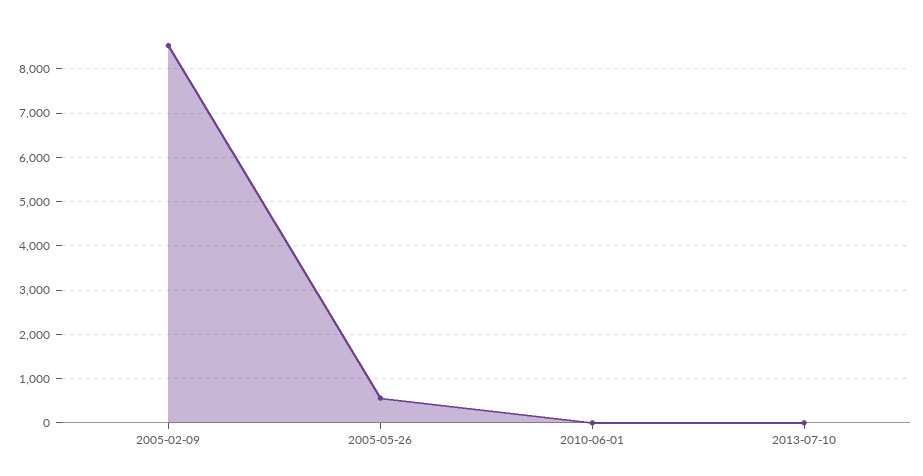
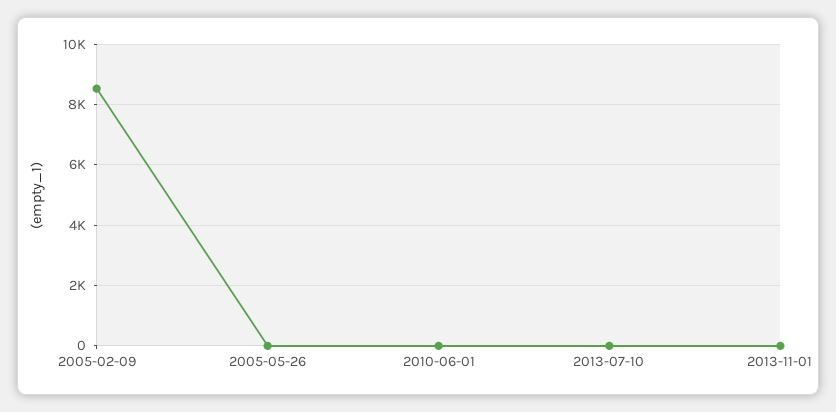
2005-05-26: 600 -> 0
2013-11-01: none -> 0

